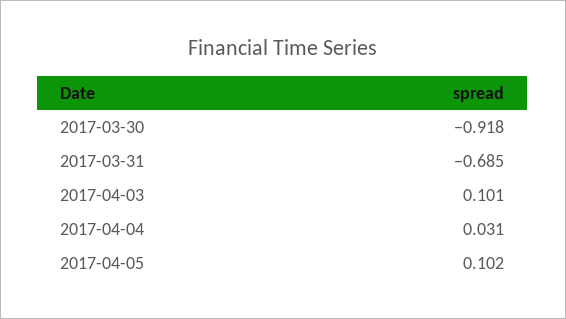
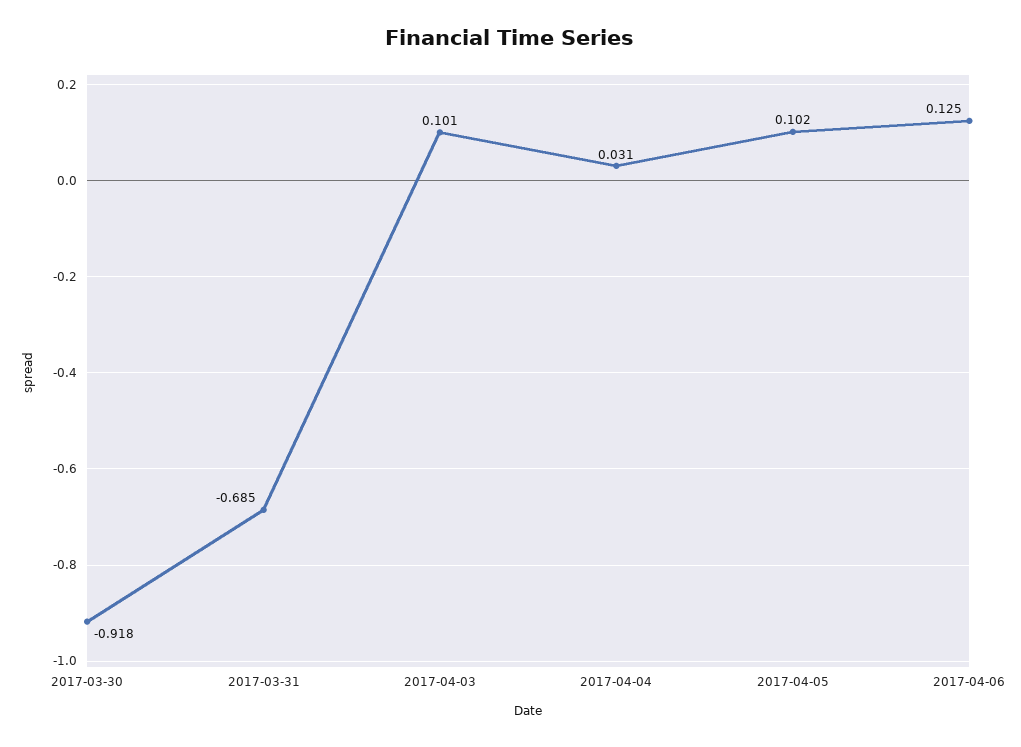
2017-04-06: none -> 0.125

